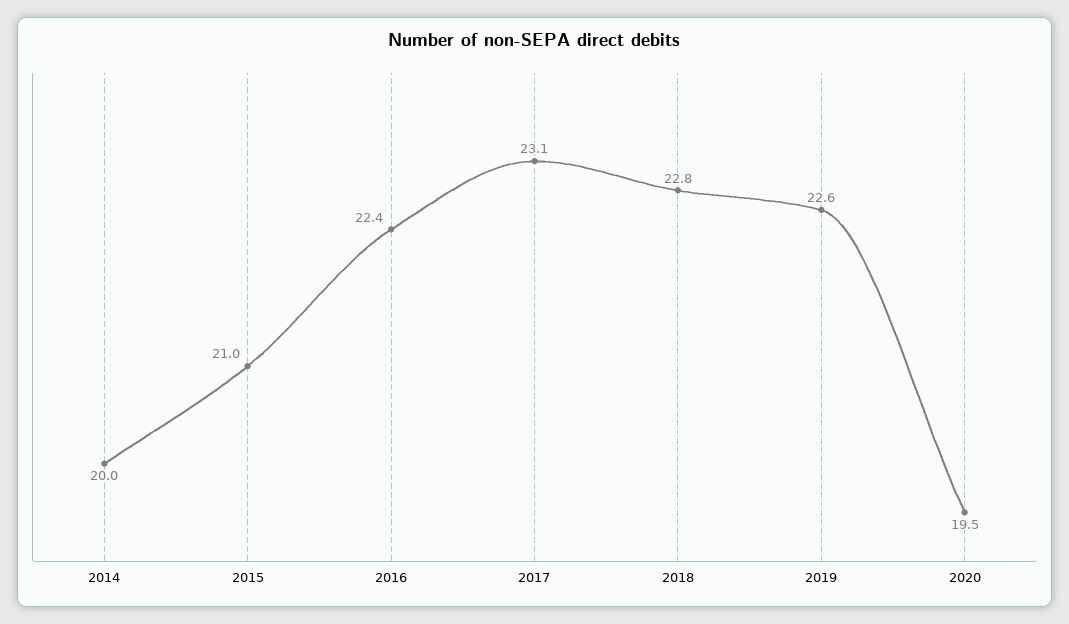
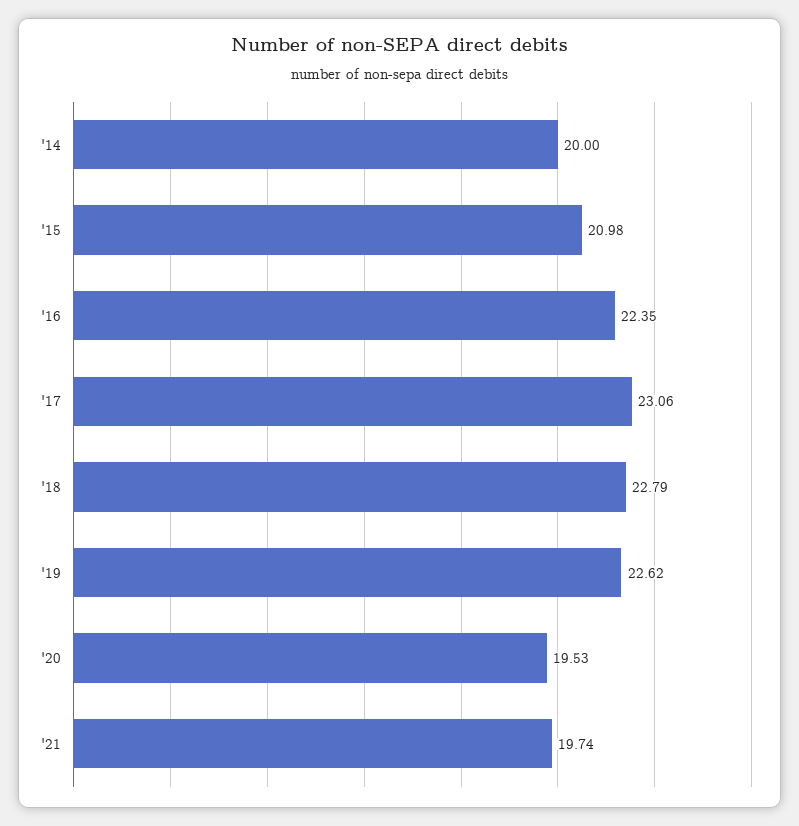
'21: none -> 19.74

